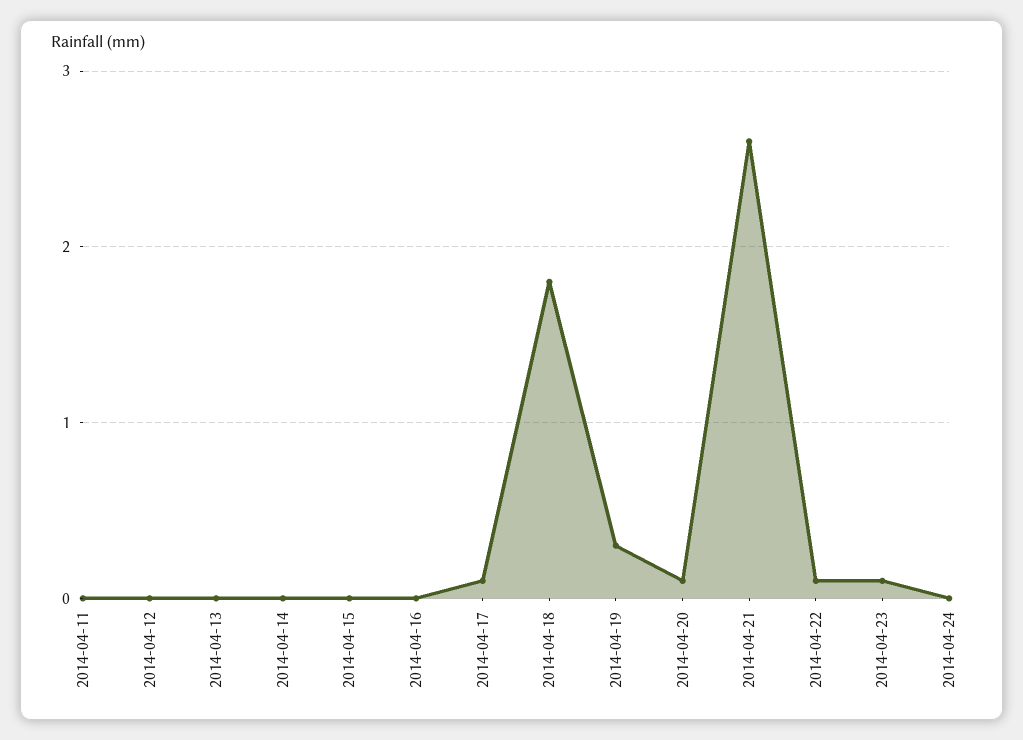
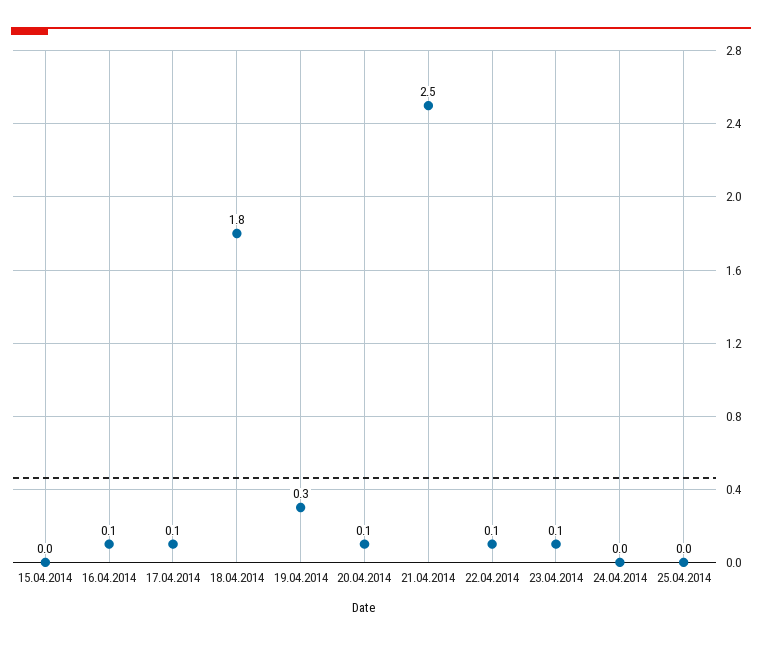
2014-04-11: 0 -> none
2014-04-12: 0 -> none
2014-04-13: 0 -> none
2014-04-14: 0 -> none
2014-04-16: 0 -> 0.1
2014-04-21: 2.6 -> 2.5
25.04.2014: none -> 0

